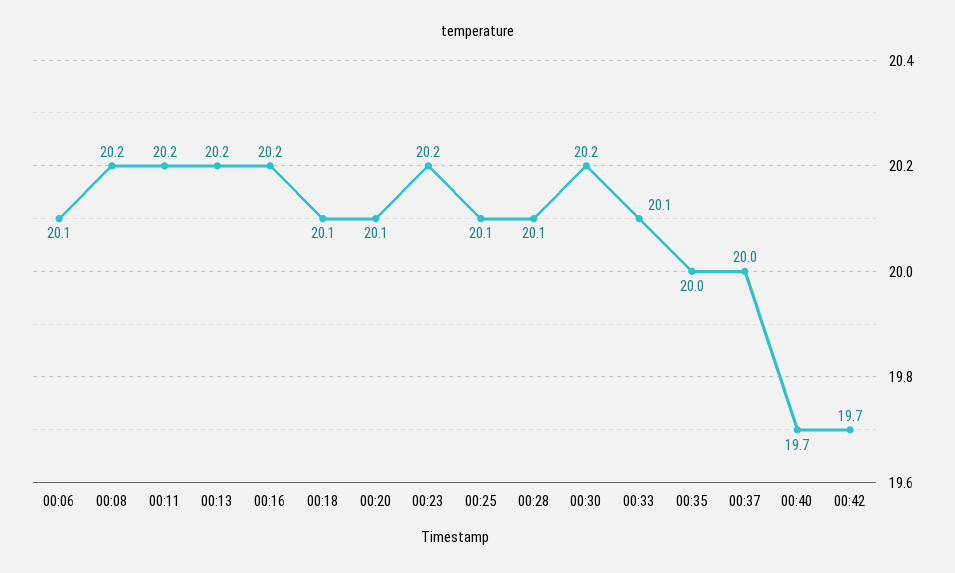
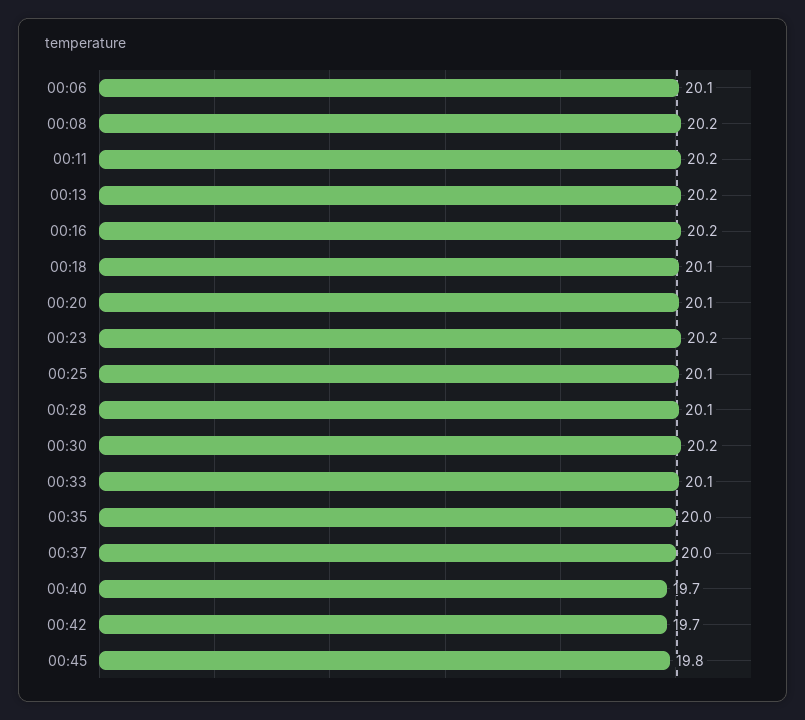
00:45: none -> 19.8

